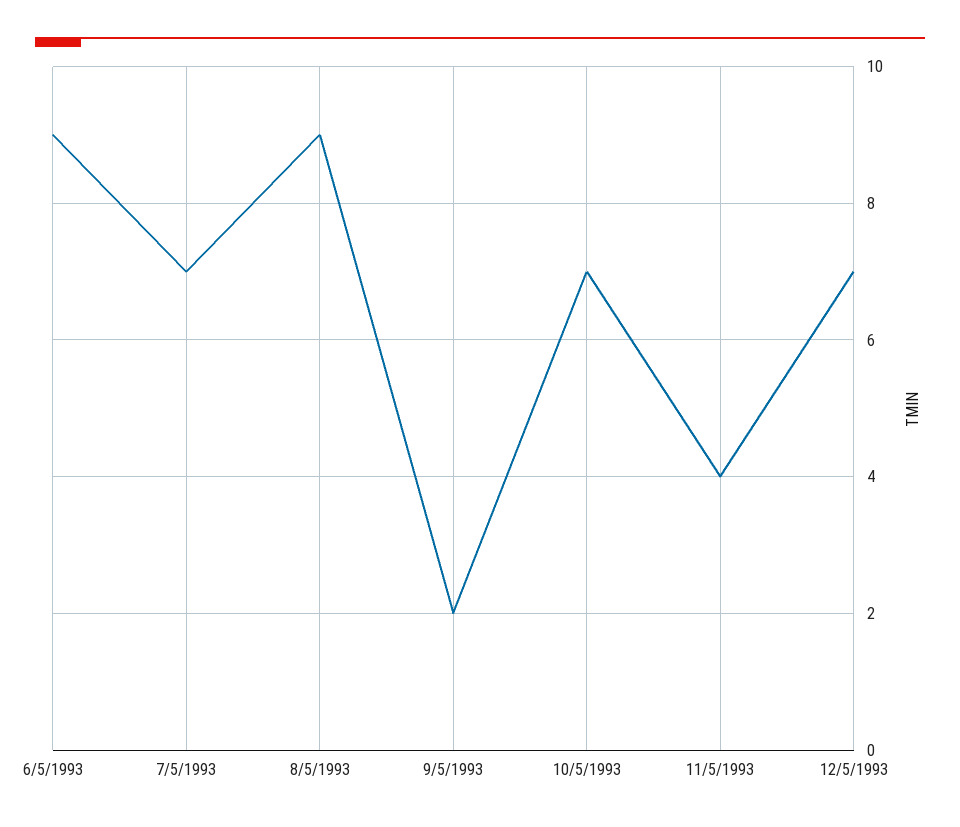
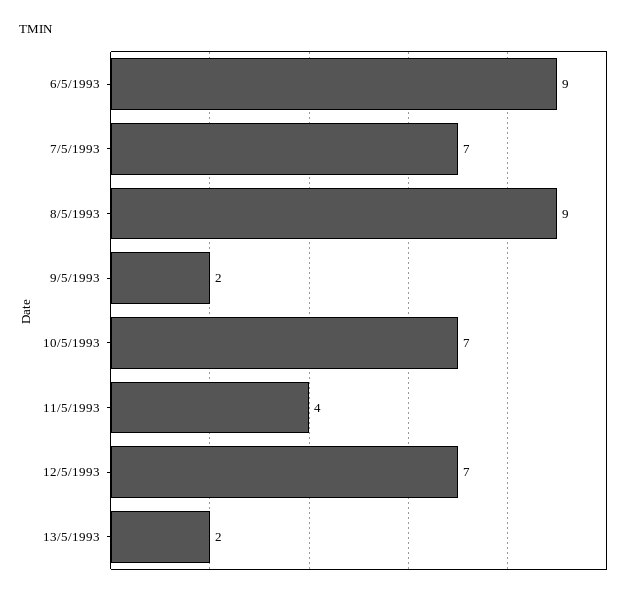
13/5/1993: none -> 2

